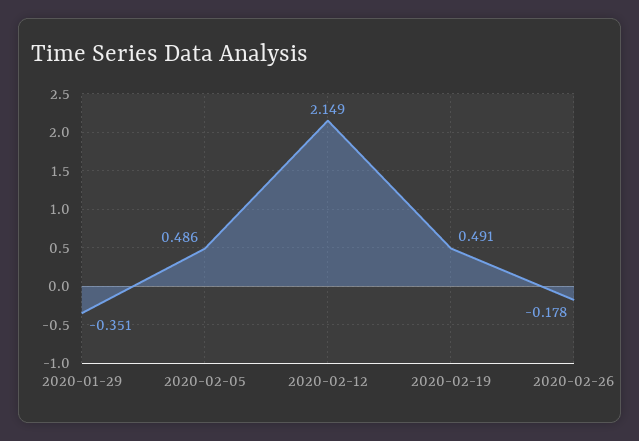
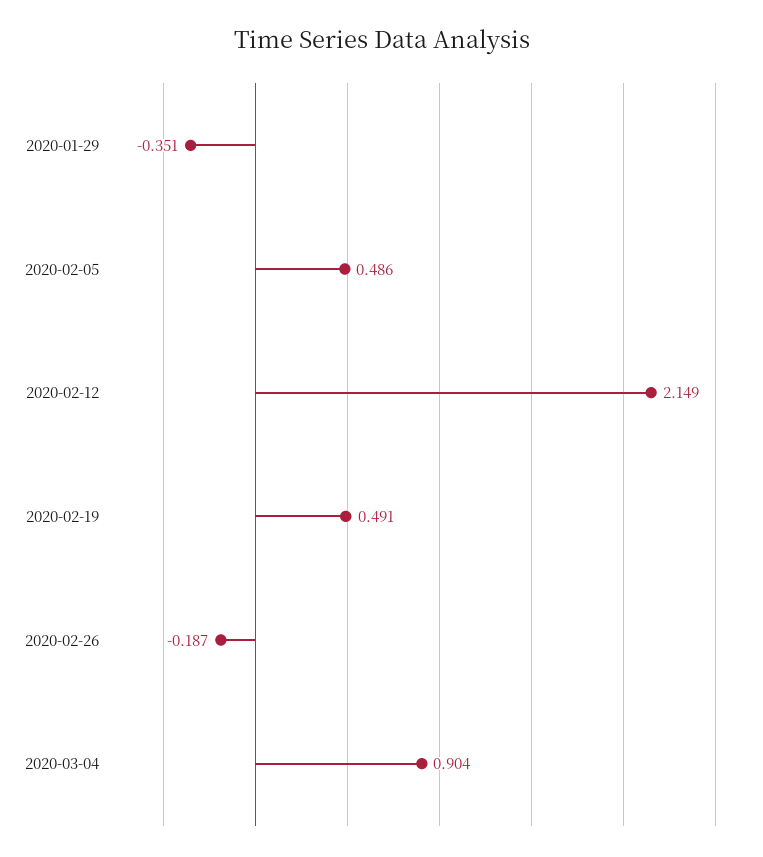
2020-02-26: -0.178 -> -0.187
2020-03-04: none -> 0.904

